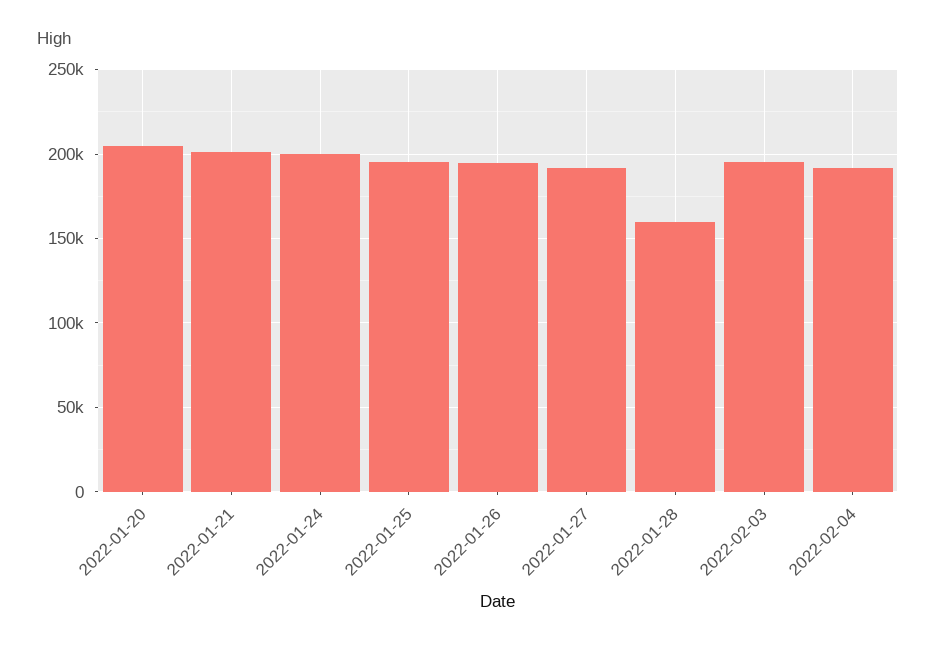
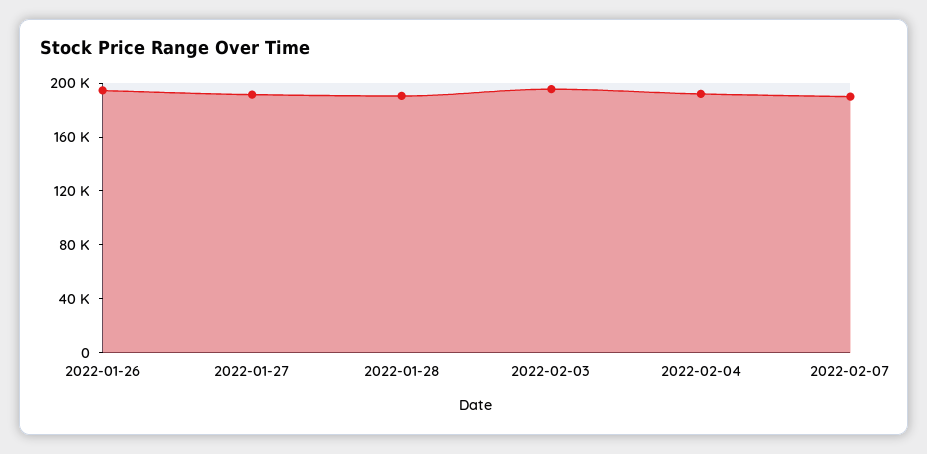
2022-01-20: 205000 -> none
2022-01-21: 200000 -> none
2022-01-24: 200000 -> none
2022-01-25: 195000 -> none
2022-01-28: 160000 -> 190000
2022-02-07: none -> 190000

